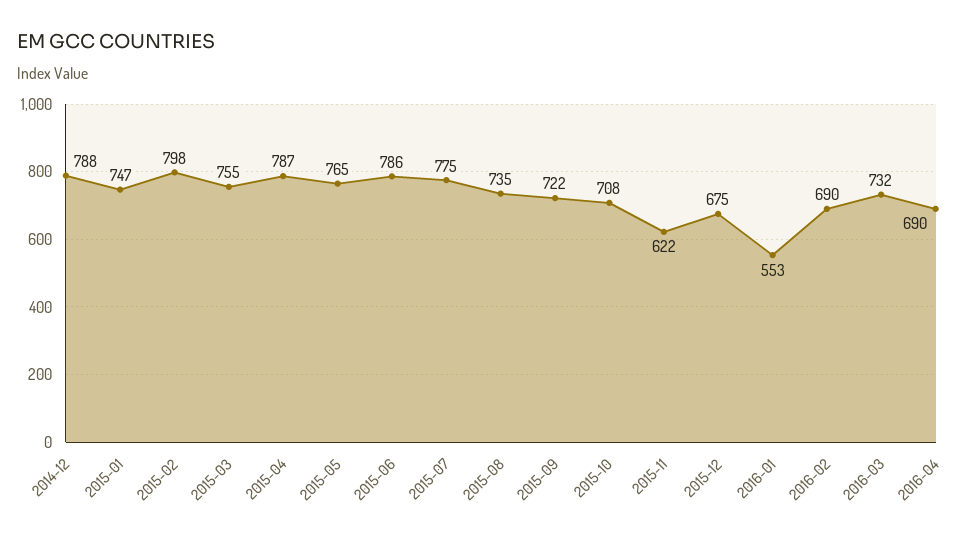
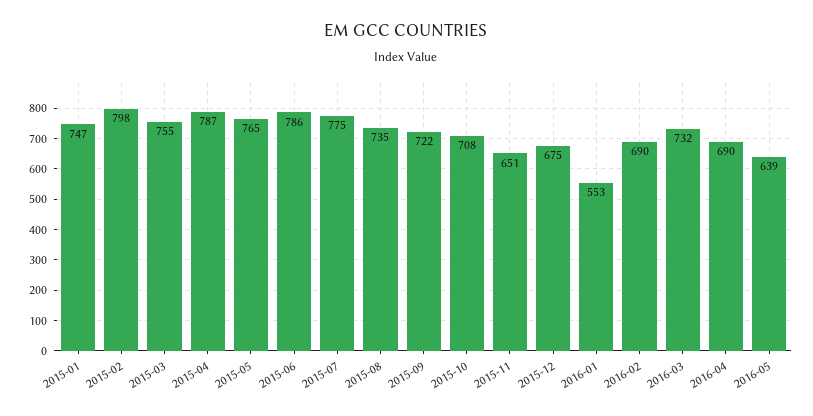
2014-12: 788 -> none
2015-11: 622 -> 651
2016-05: none -> 639

